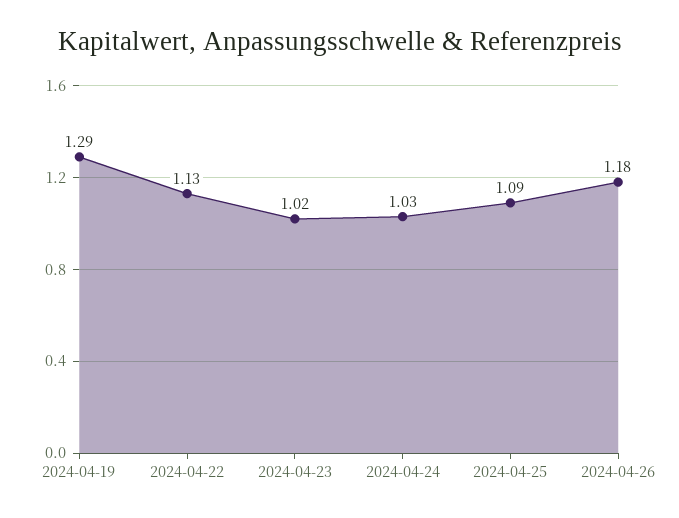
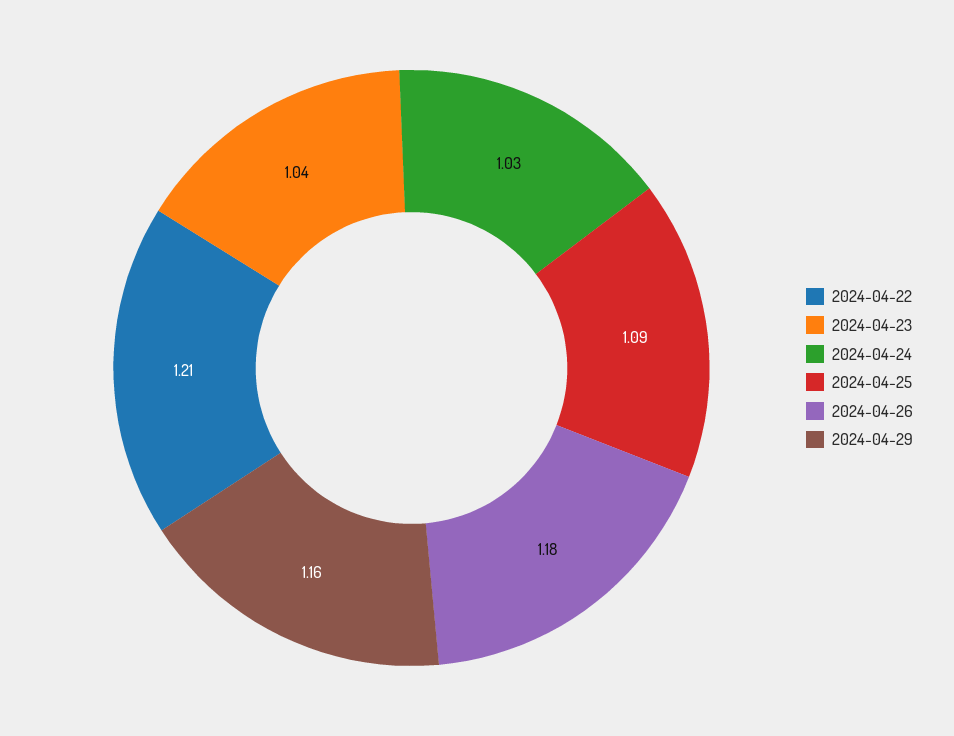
2024-04-19: 1.29 -> none
2024-04-22: 1.13 -> 1.21
2024-04-23: 1.02 -> 1.04
2024-04-29: none -> 1.16

